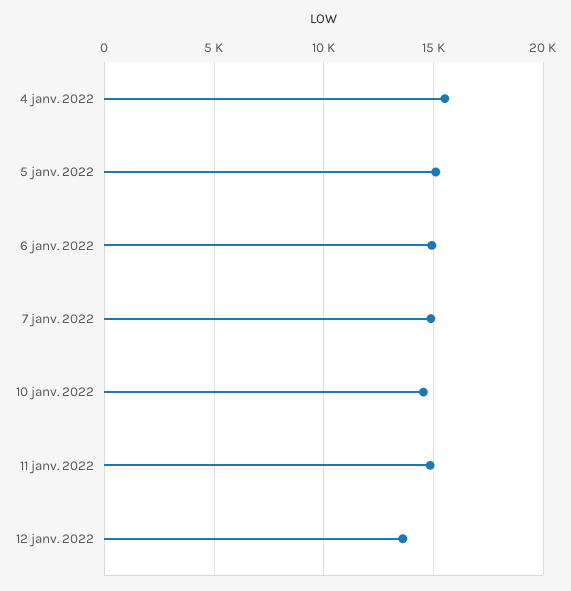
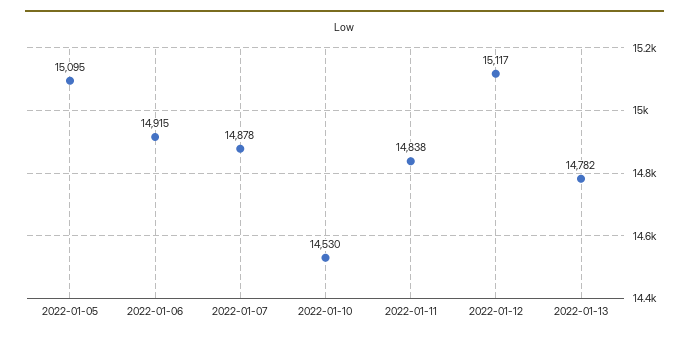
4 janv. 2022: 15500 -> none
12 janv. 2022: 13500 -> 15117
2022-01-13: none -> 14782

